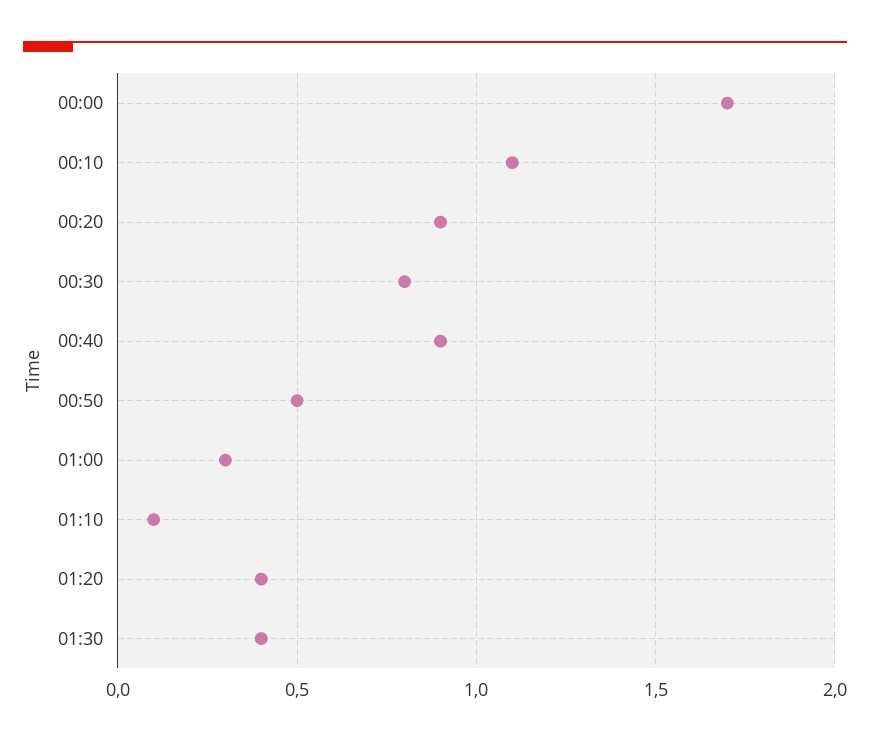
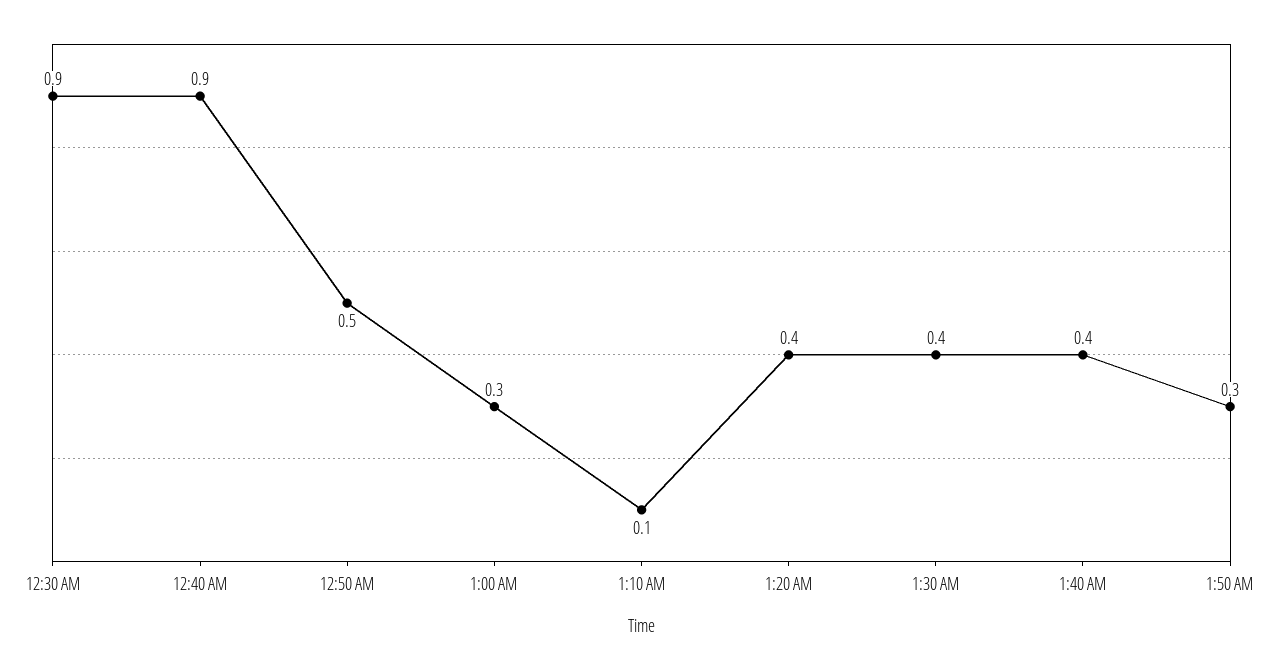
00:00: 1.7 -> none
00:10: 1.1 -> none
00:20: 0.9 -> none
00:30: 0.8 -> 0.9
1:40 AM: none -> 0.4
1:50 AM: none -> 0.3

